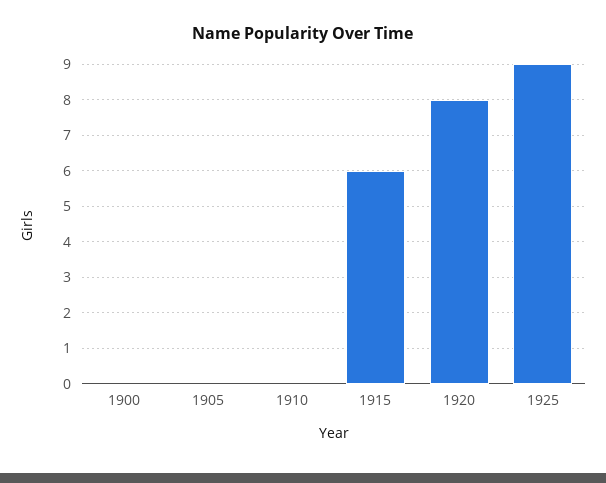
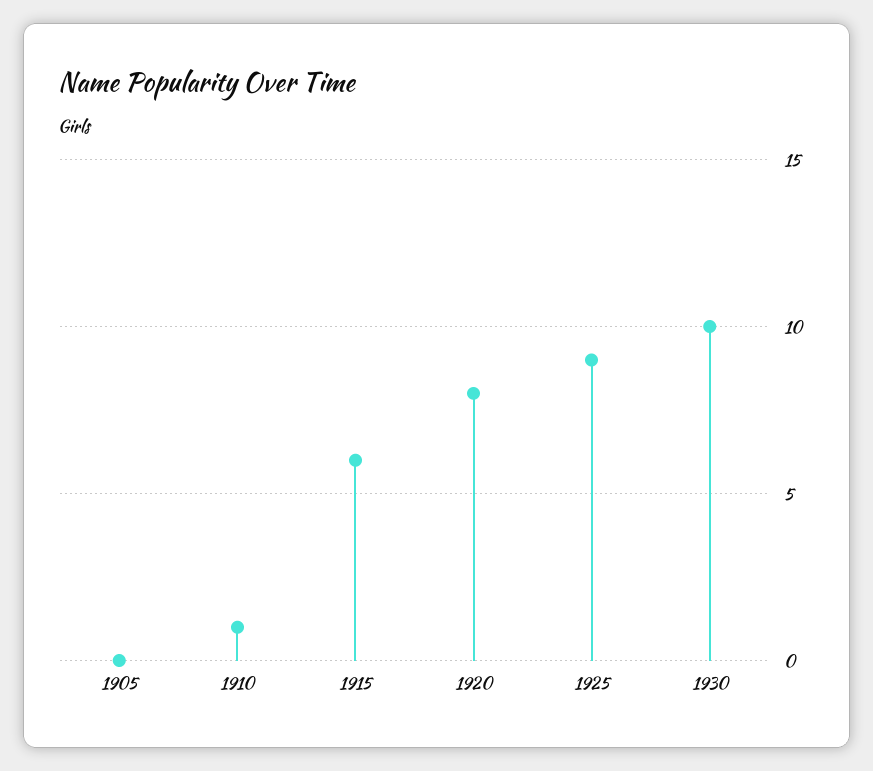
1900: 0 -> none
1910: 0 -> 1
1930: none -> 10

